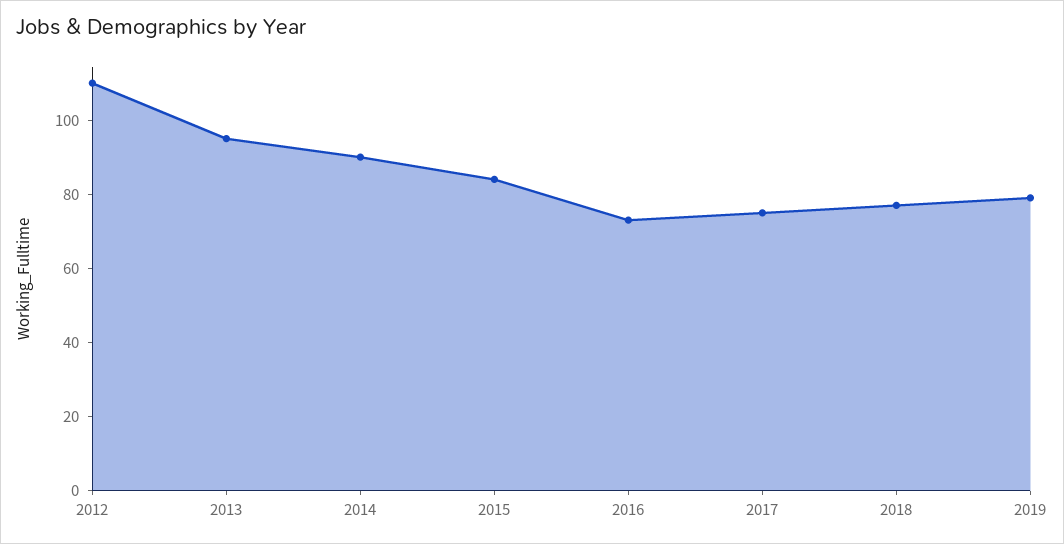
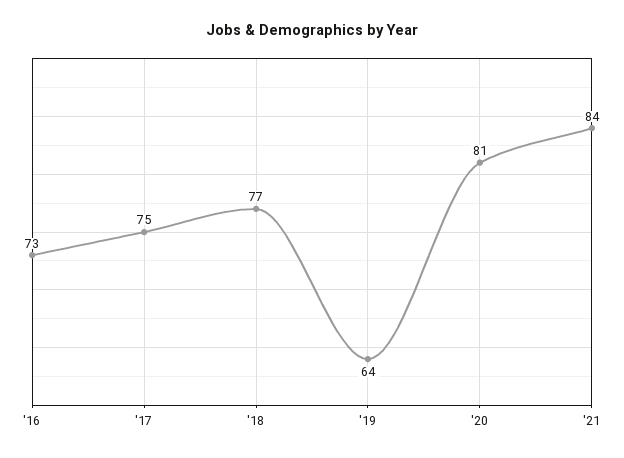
2012: 110 -> none
2013: 95 -> none
2014: 90 -> none
2015: 85 -> none
2019: 80 -> 64
'20: none -> 81
'21: none -> 84

